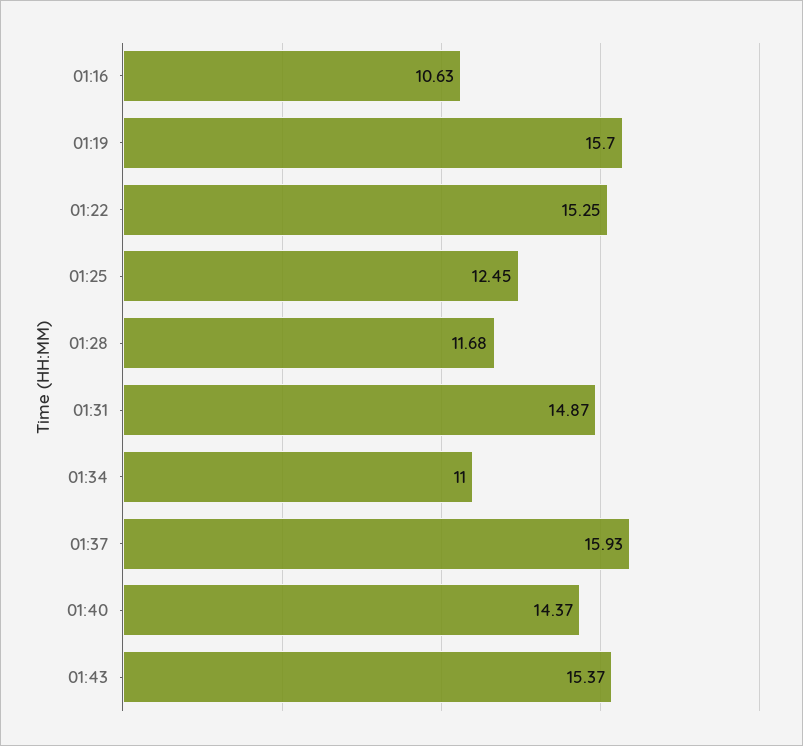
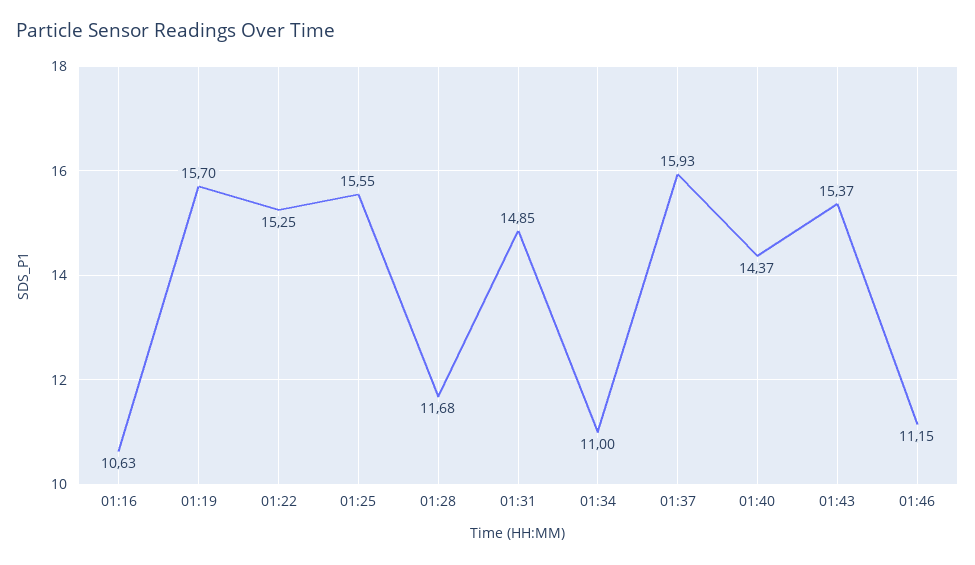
01:25: 12.45 -> 15.55
01:31: 14.87 -> 14.85
01:46: none -> 11.15

